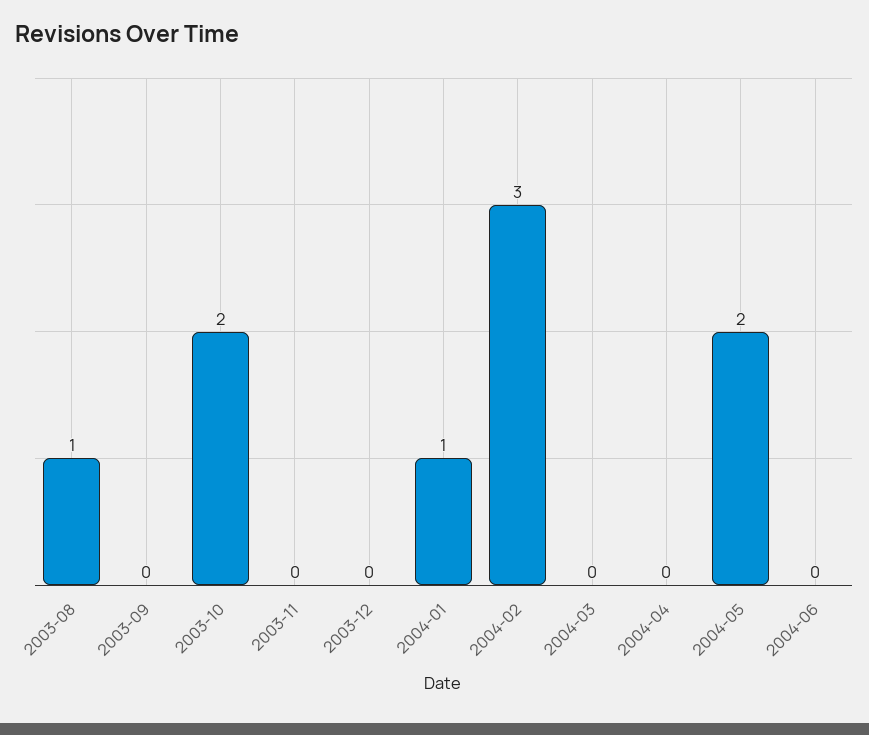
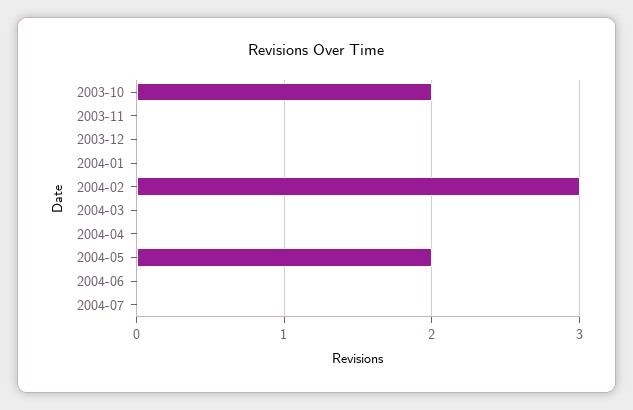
2003-08: 1 -> none
2003-09: 0 -> none
2004-01: 1 -> 0
2004-07: none -> 0

